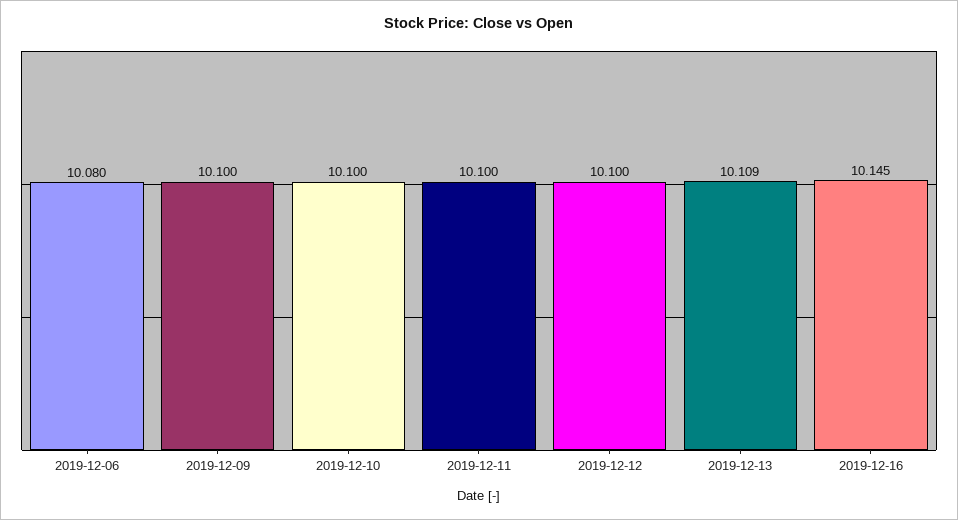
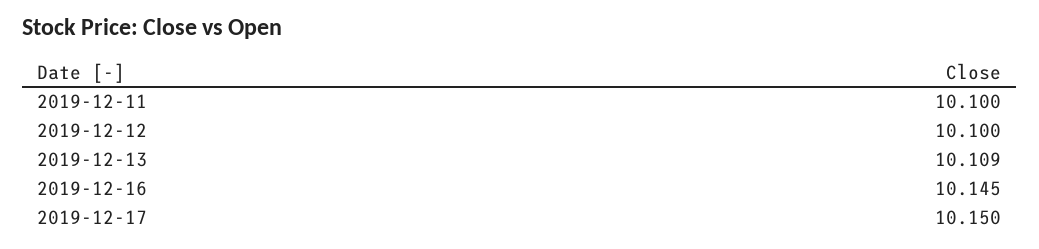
2019-12-06: 10.08 -> none
2019-12-09: 10.1 -> none
2019-12-10: 10.1 -> none
2019-12-17: none -> 10.15

